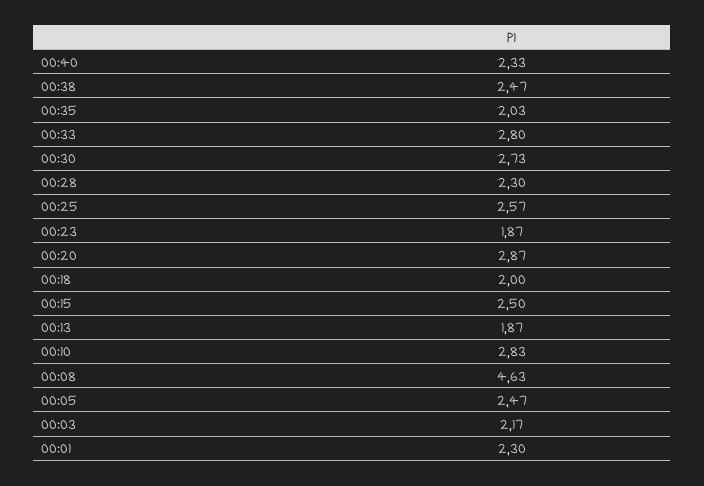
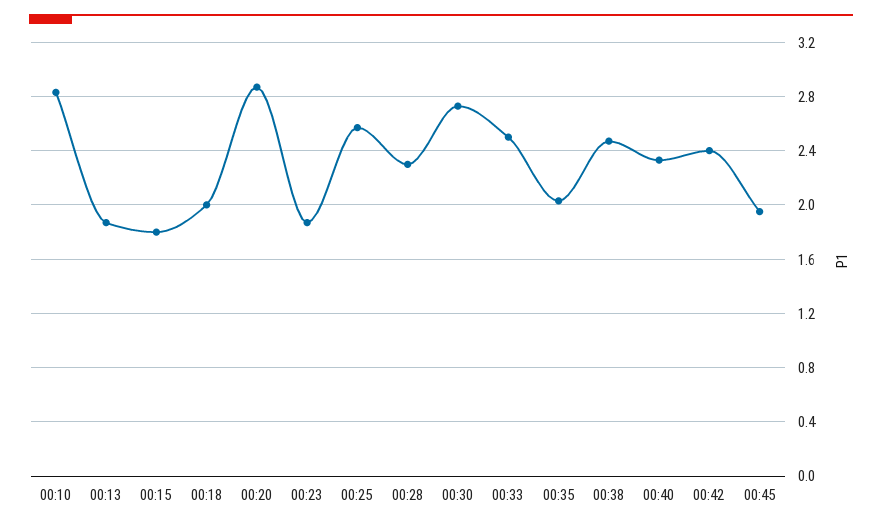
00:33: 2.8 -> 2.5
00:15: 2.5 -> 1.8
00:08: 4.63 -> none
00:05: 2.47 -> none
00:03: 2.17 -> none
00:01: 2.3 -> none
00:42: none -> 2.4
00:45: none -> 1.95

